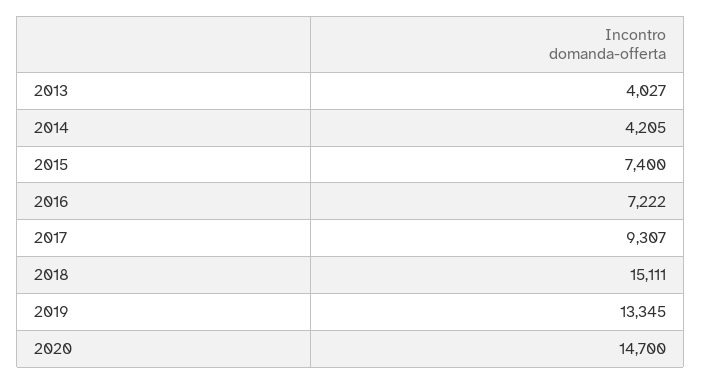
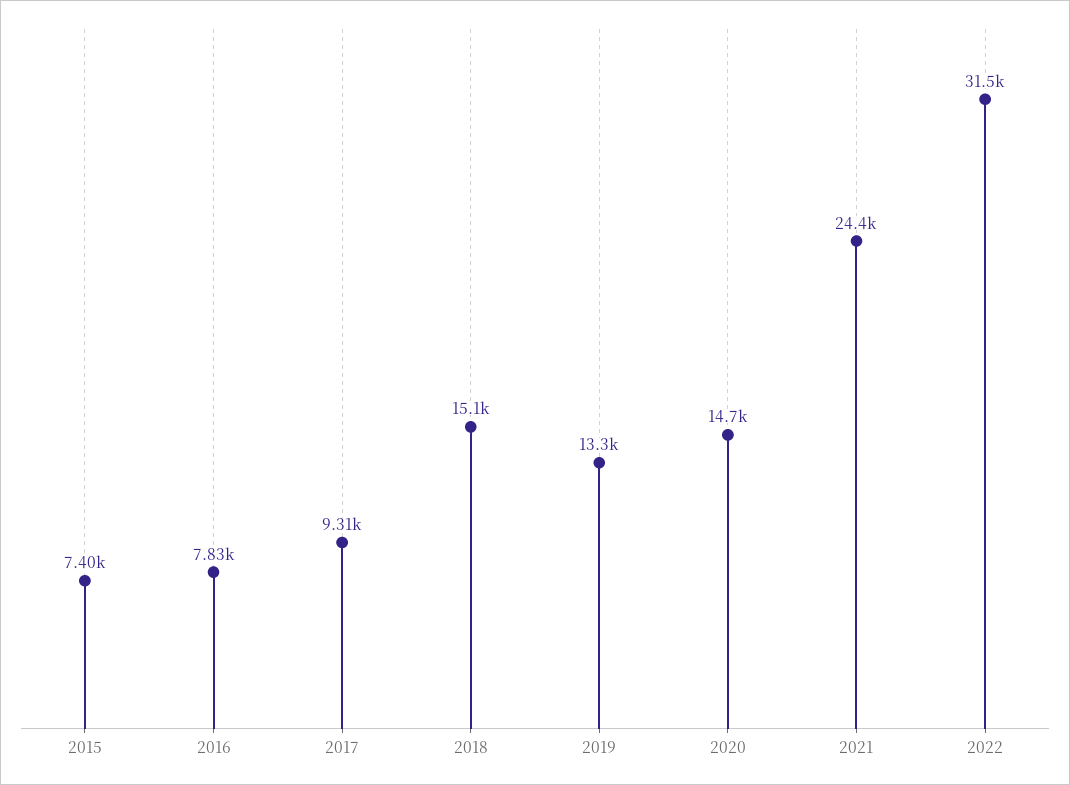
2013: 4027 -> none
2014: 4205 -> none
2016: 7222 -> 7830
2021: none -> 24400
2022: none -> 31500

